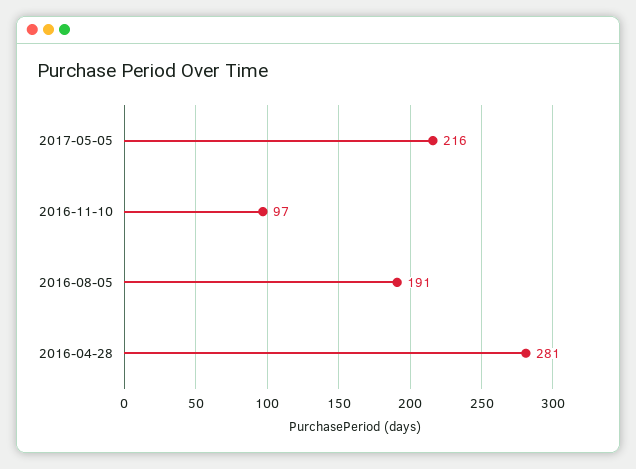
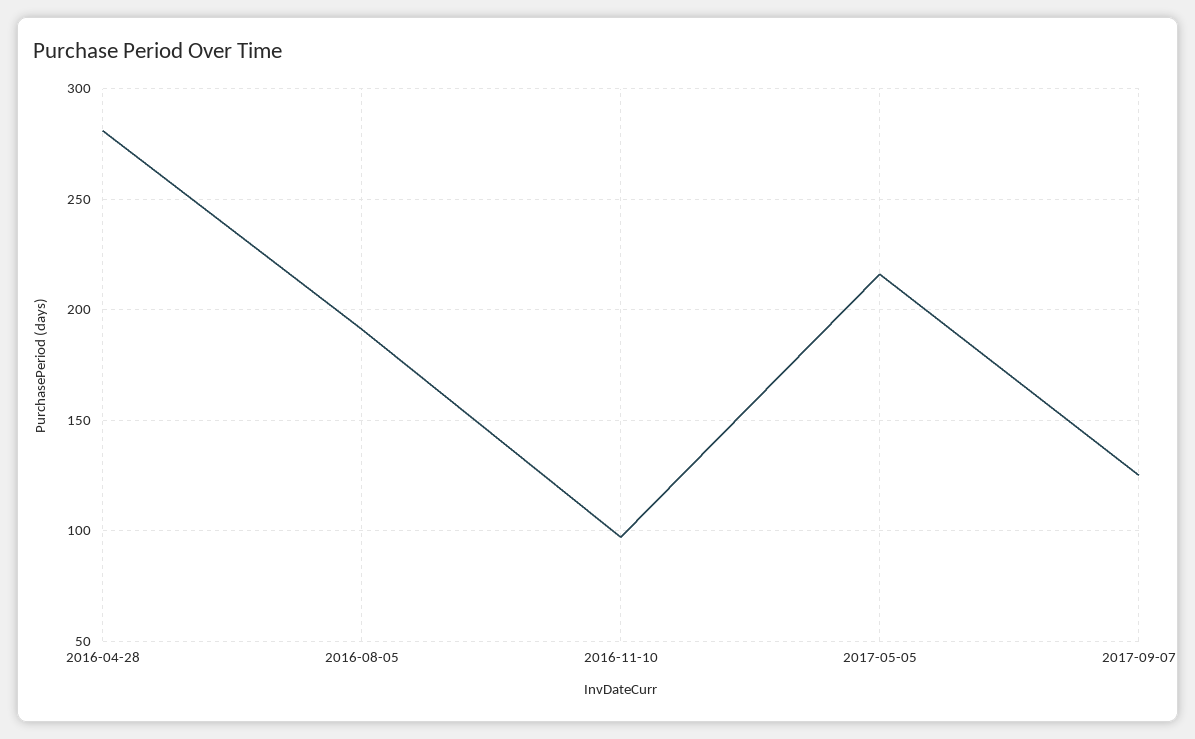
2017-09-07: none -> 125

